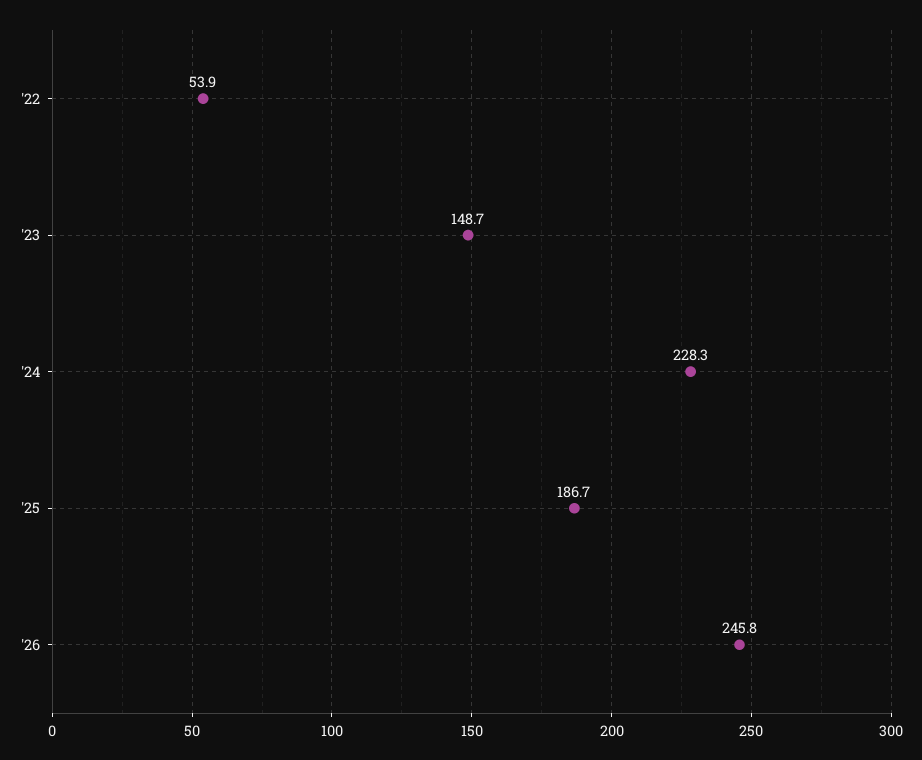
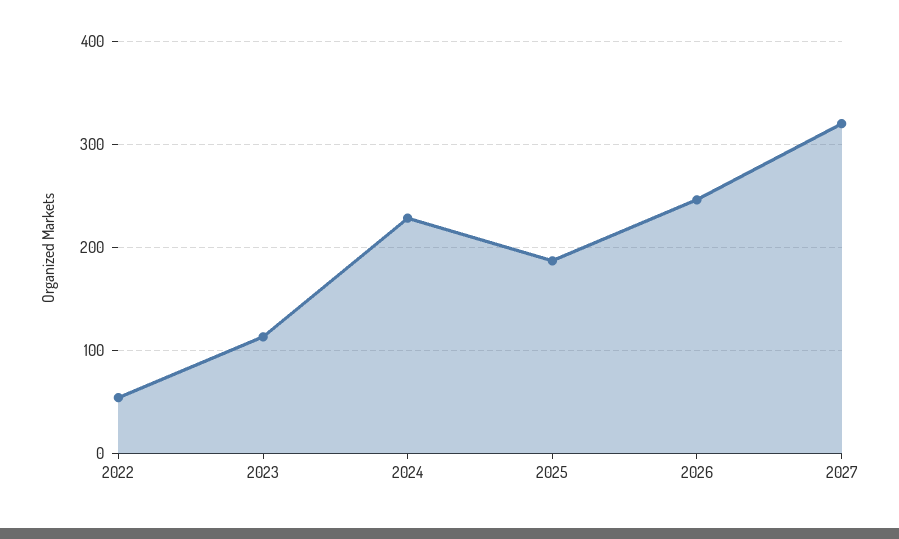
'23: 148.7 -> 110
2027: none -> 320

